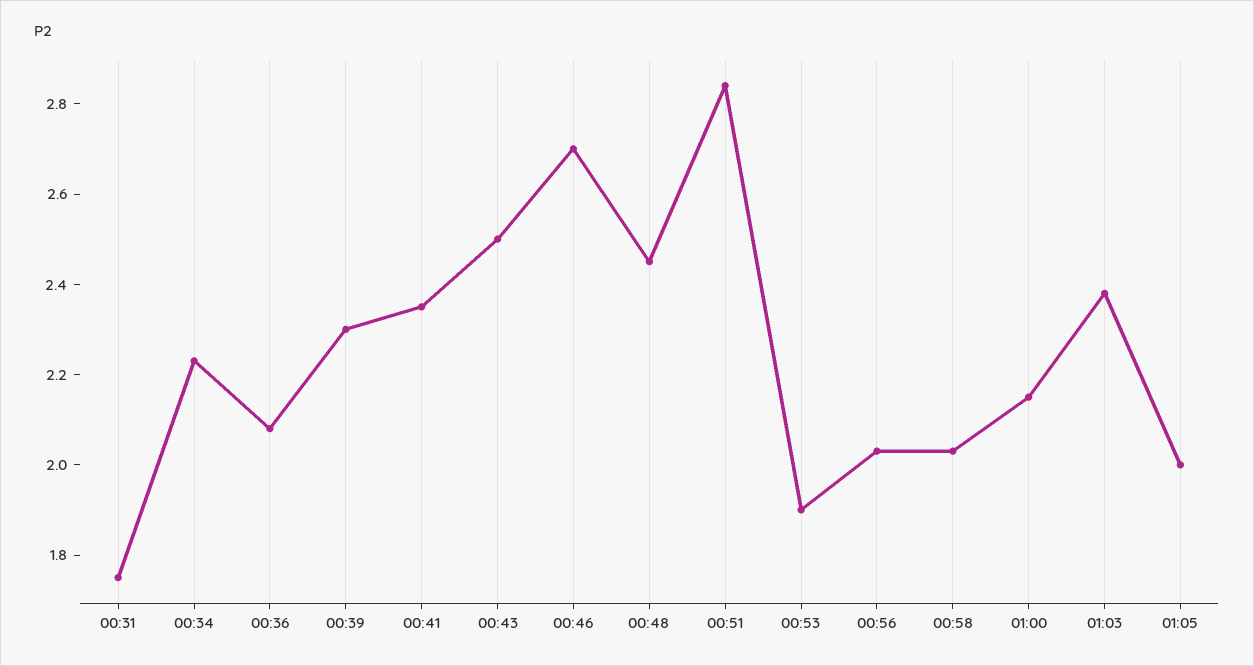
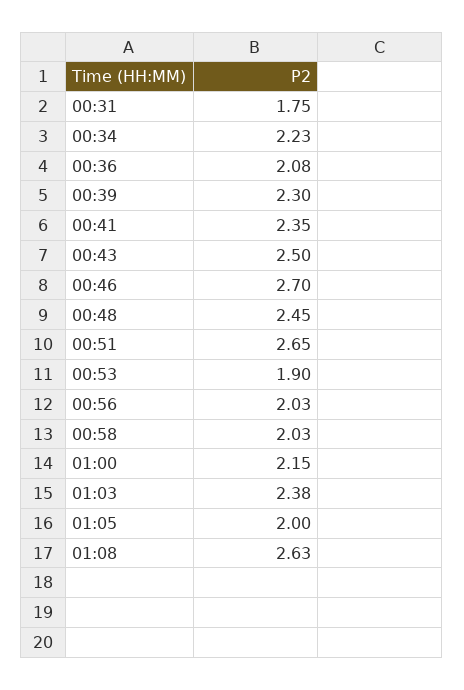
00:51: 2.85 -> 2.65
01:08: none -> 2.63

